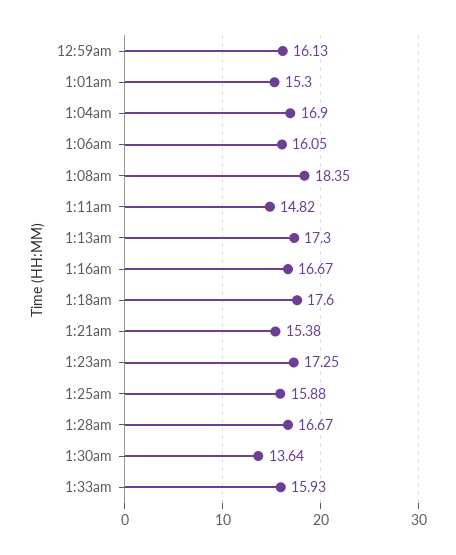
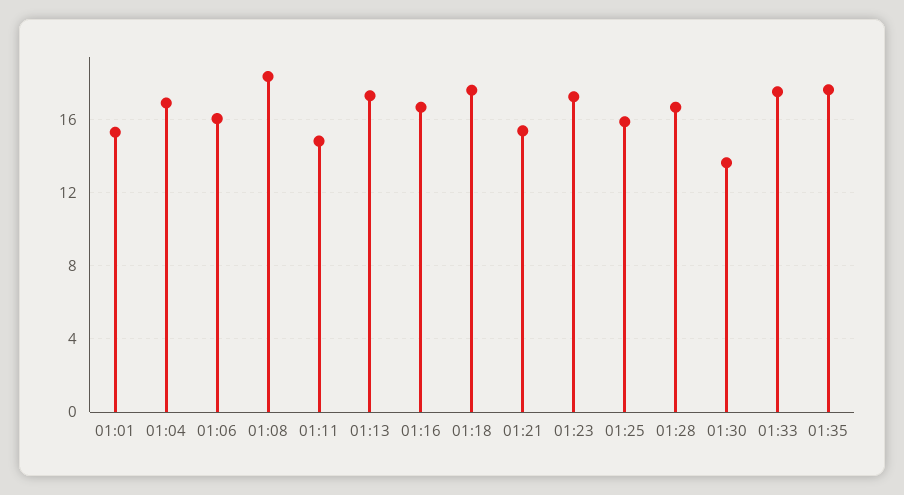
12:59am: 16.13 -> none
1:33am: 15.93 -> 17.5
01:35: none -> 17.5

